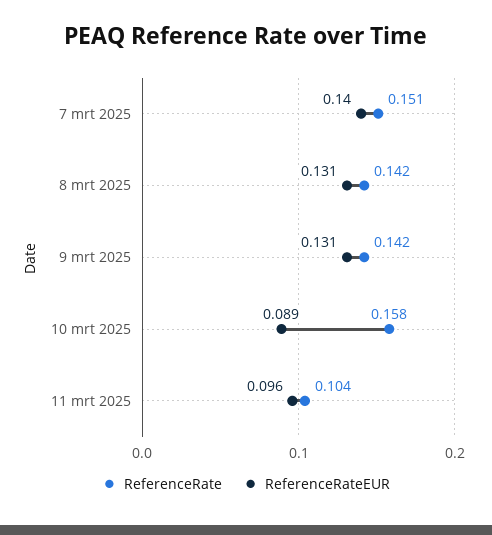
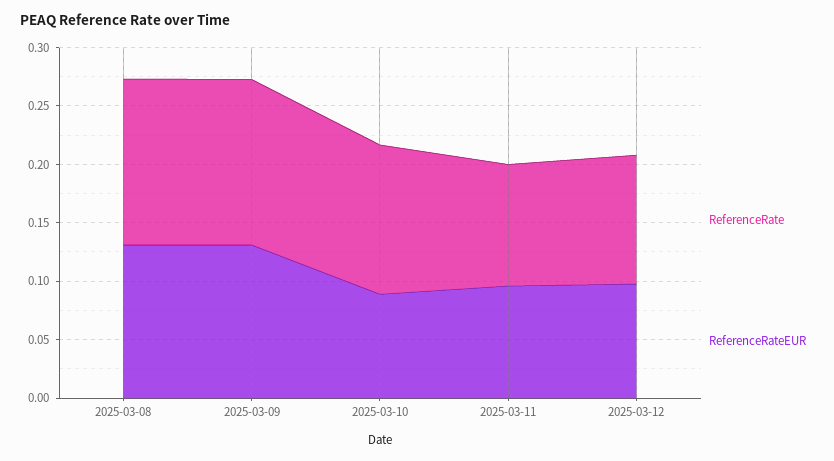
ReferenceRate, 7 mrt 2025: 0.151 -> none
ReferenceRateEUR, 7 mrt 2025: 0.14 -> none
ReferenceRate, 10 mrt 2025: 0.158 -> 0.13
ReferenceRate, 2025-03-12: none -> 0.11
ReferenceRateEUR, 2025-03-12: none -> 0.1

